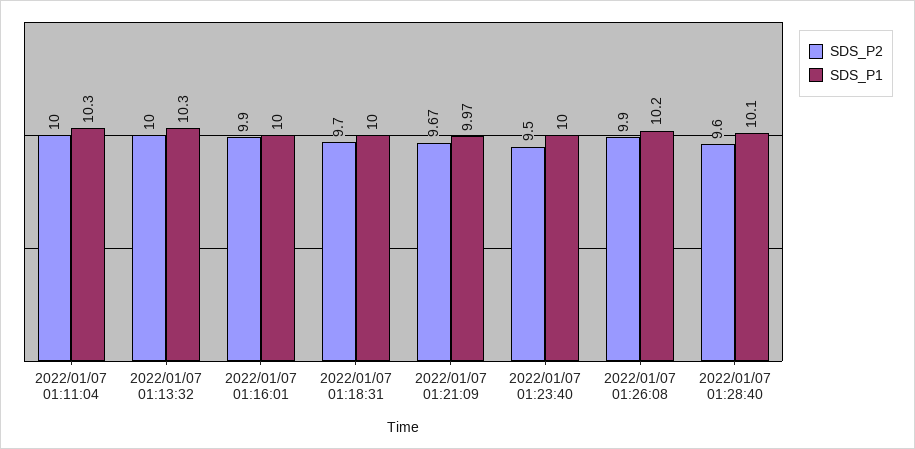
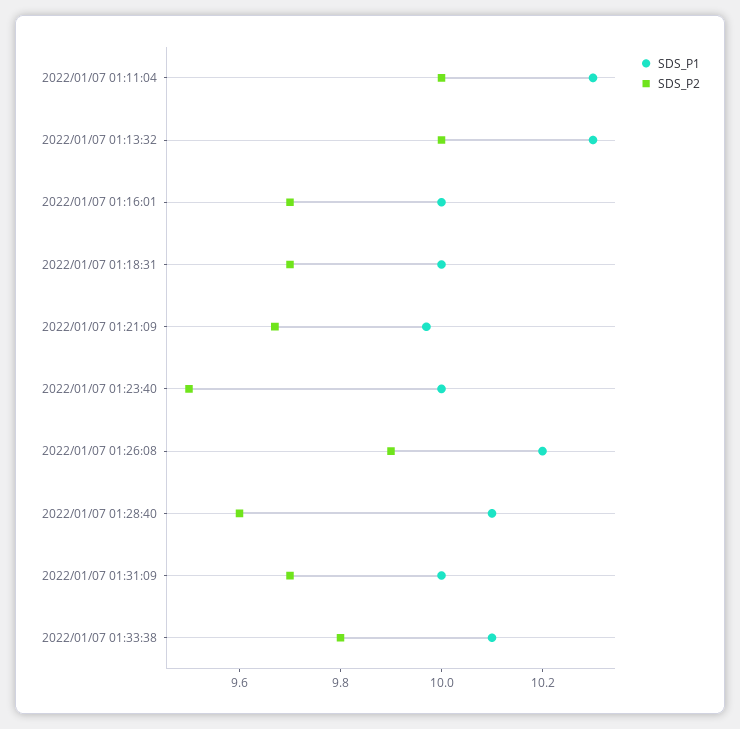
SDS_P2, 2022/01/07 01:16:01: 9.9 -> 9.7
SDS_P1, 2022/01/07 01:31:09: none -> 10
SDS_P2, 2022/01/07 01:31:09: none -> 9.7
SDS_P1, 2022/01/07 01:33:38: none -> 10.1
SDS_P2, 2022/01/07 01:33:38: none -> 9.8

